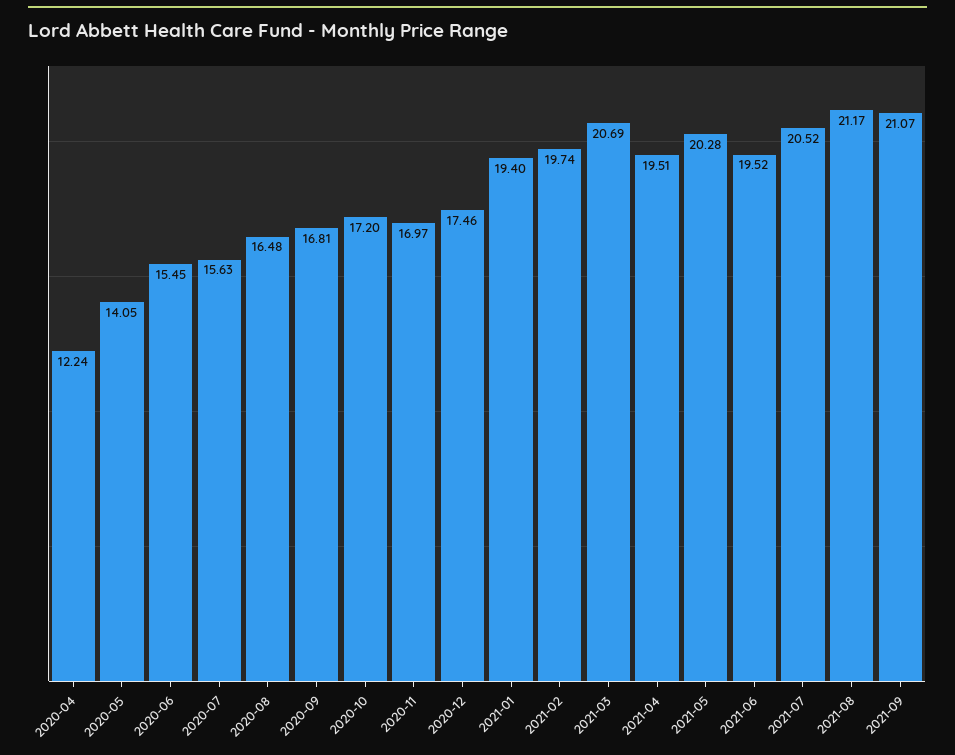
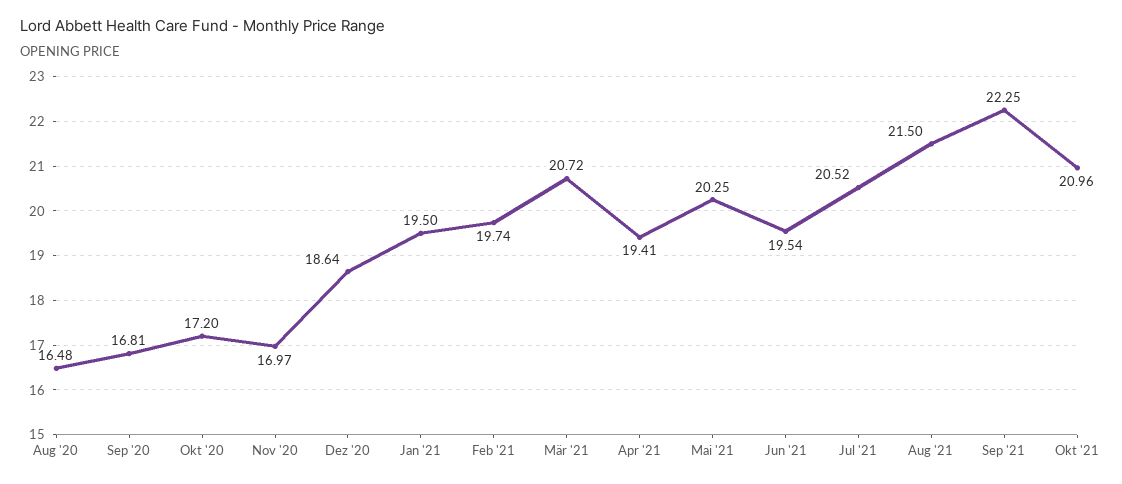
2020-04: 12.24 -> none
2020-05: 14.05 -> none
2020-06: 15.45 -> none
2020-07: 15.63 -> none
2020-12: 17.46 -> 18.64
2021-01: 19.4 -> 19.5
2021-03: 20.69 -> 20.72
2021-04: 19.51 -> 19.41
2021-05: 20.28 -> 20.25
2021-06: 19.52 -> 19.54
2021-08: 21.17 -> 21.5
2021-09: 21.07 -> 22.25
Okt '21: none -> 20.96

